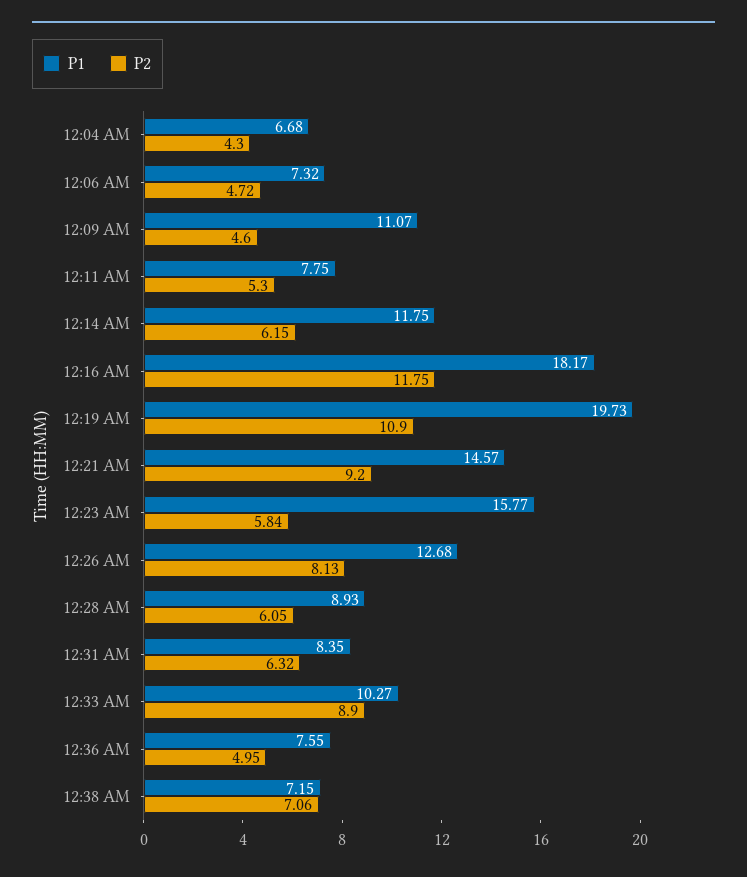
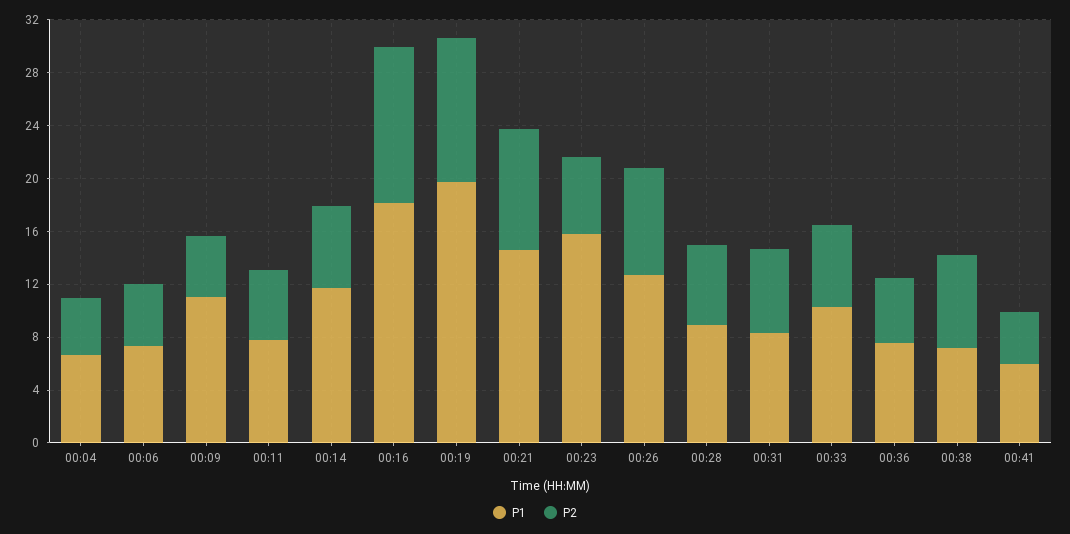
P2, 12:33 AM: 8.9 -> 6
P1, 00:41: none -> 6
P2, 00:41: none -> 4

